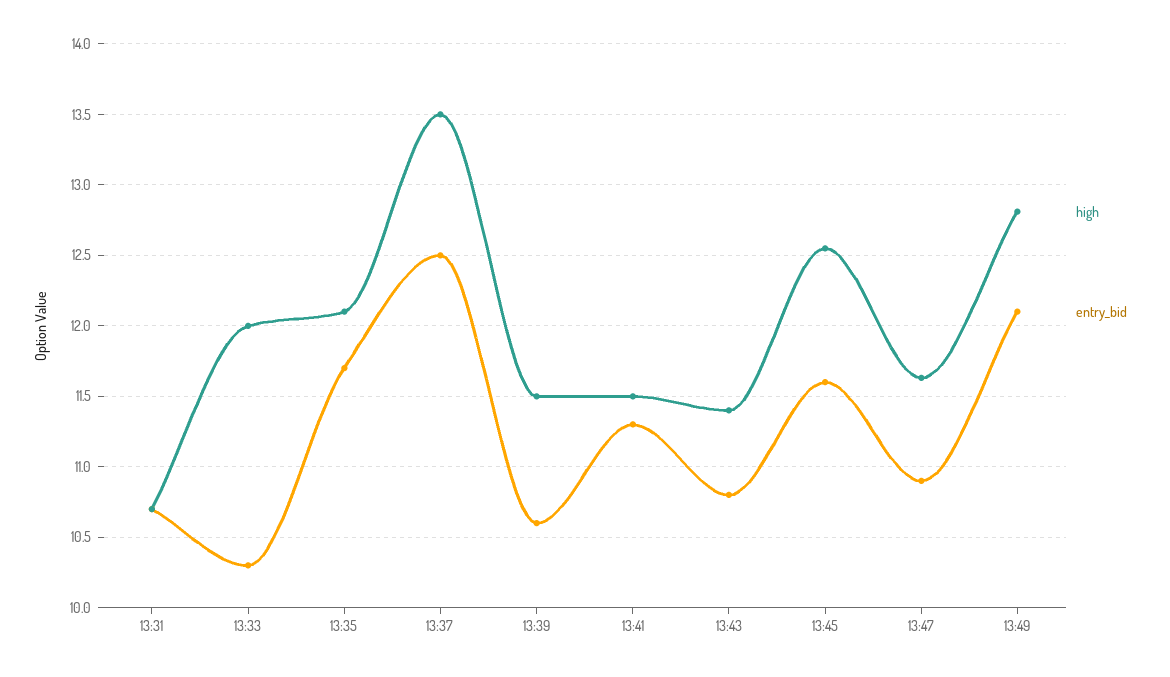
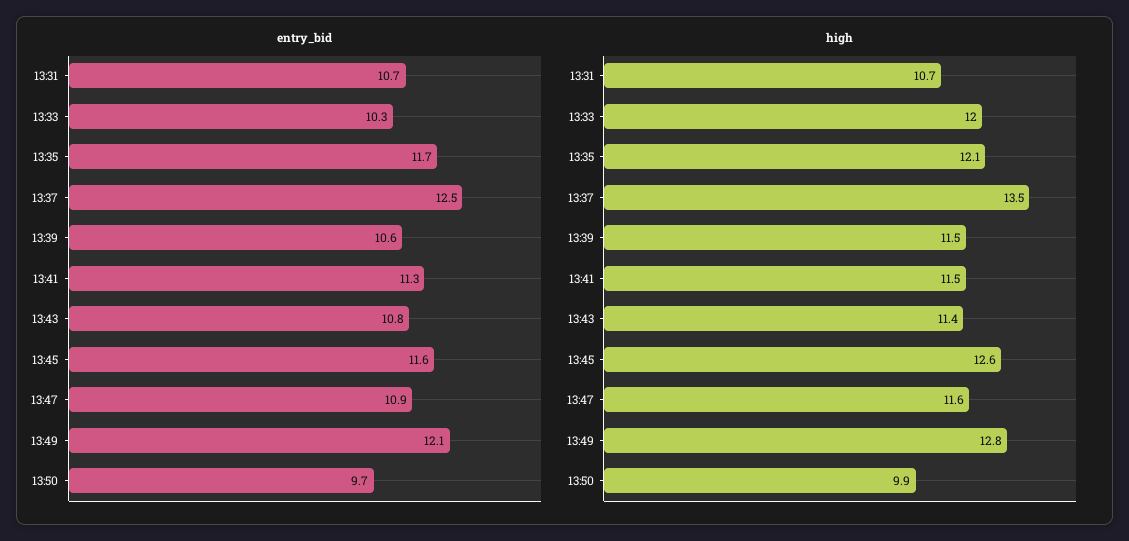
entry_bid, 13:50: none -> 9.7
high, 13:50: none -> 9.9

